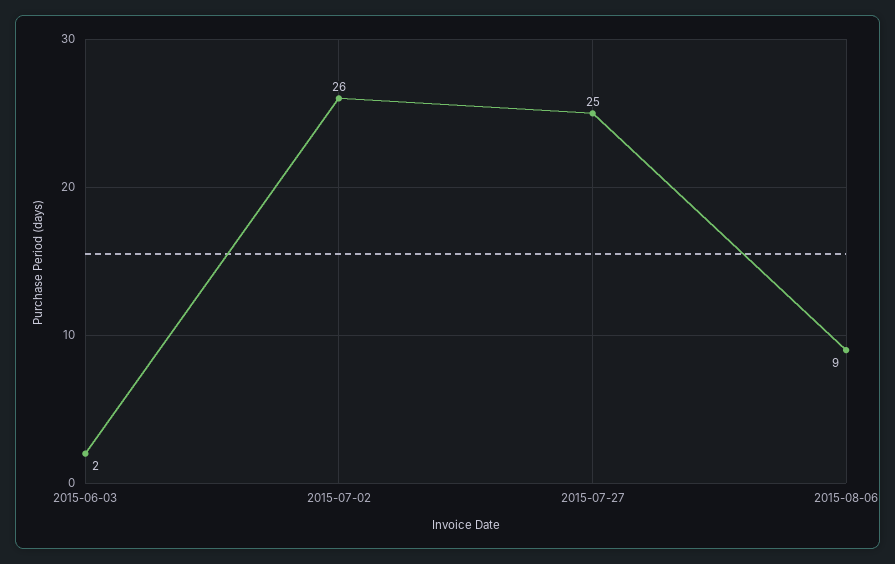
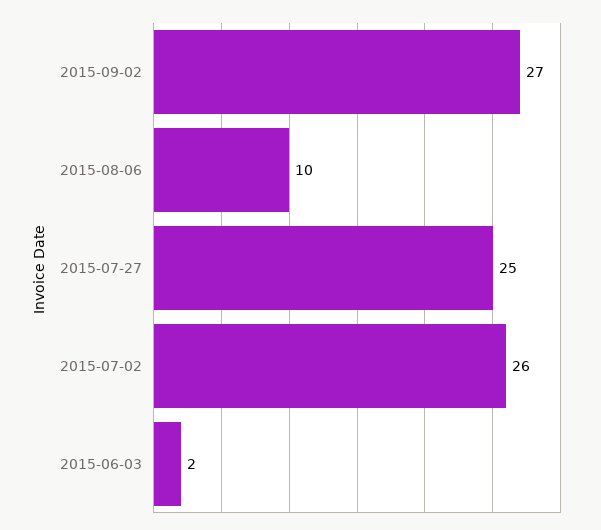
2015-08-06: 9 -> 10
2015-09-02: none -> 27

